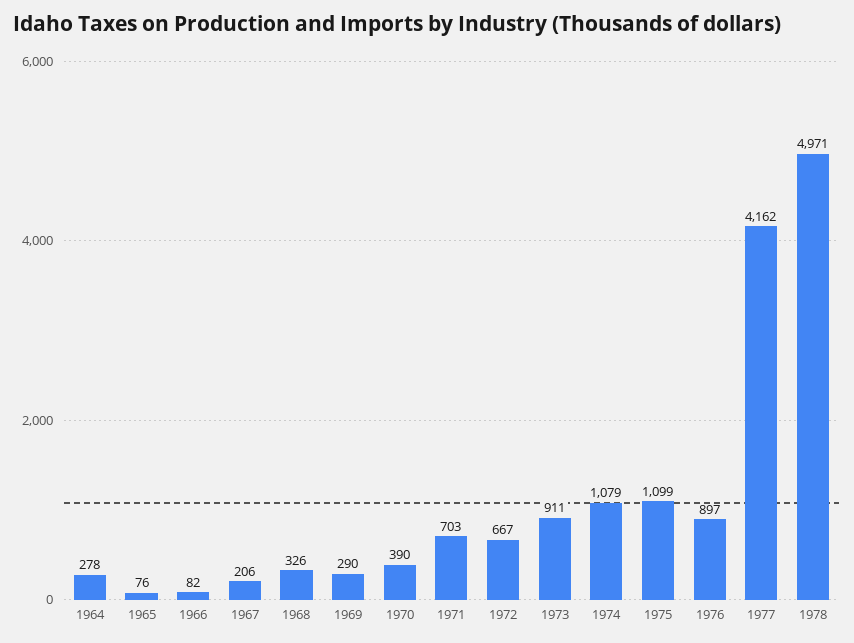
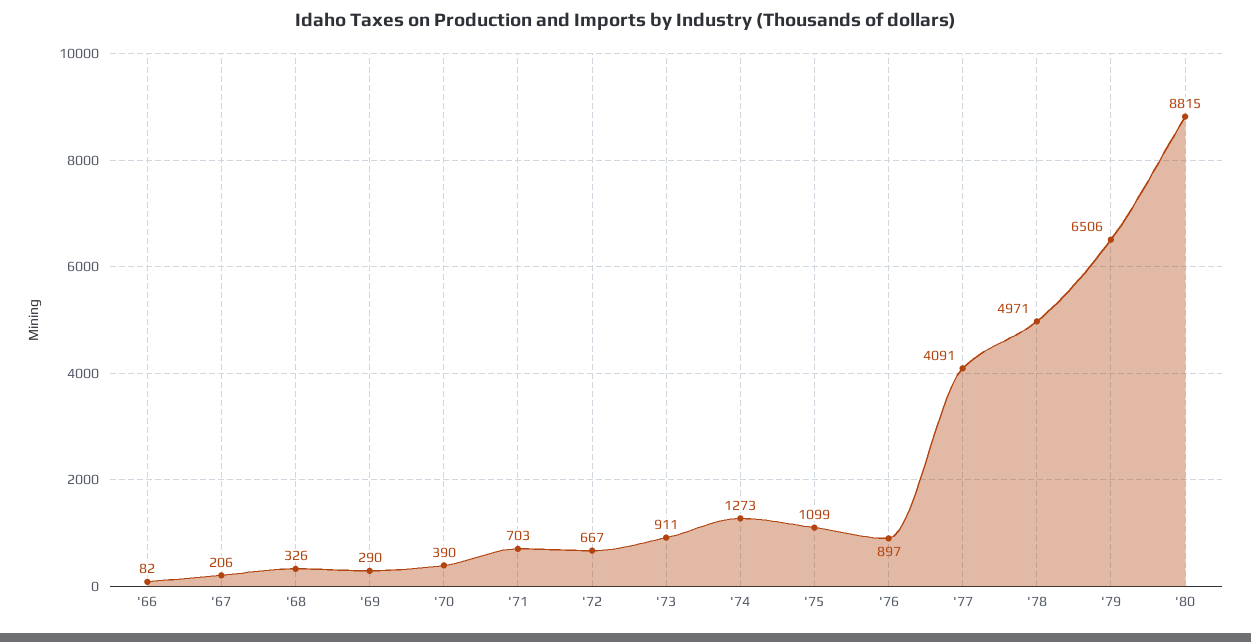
1964: 278 -> none
1965: 76 -> none
1974: 1079 -> 1273
1977: 4162 -> 4091
'79: none -> 6506
'80: none -> 8815

